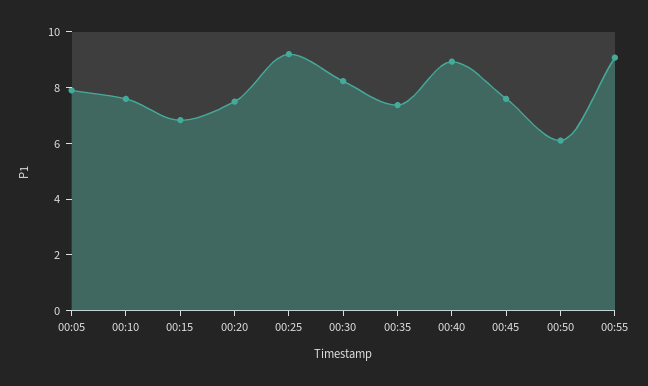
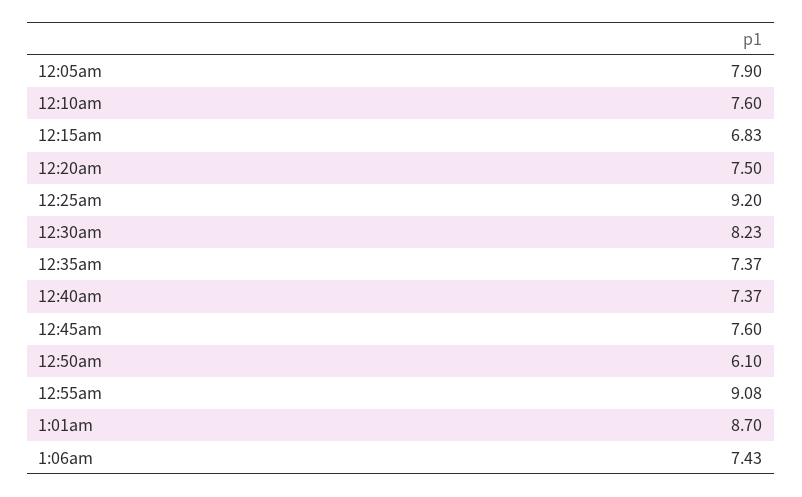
00:40: 9 -> 7.37
1:01am: none -> 8.7
1:06am: none -> 7.43

